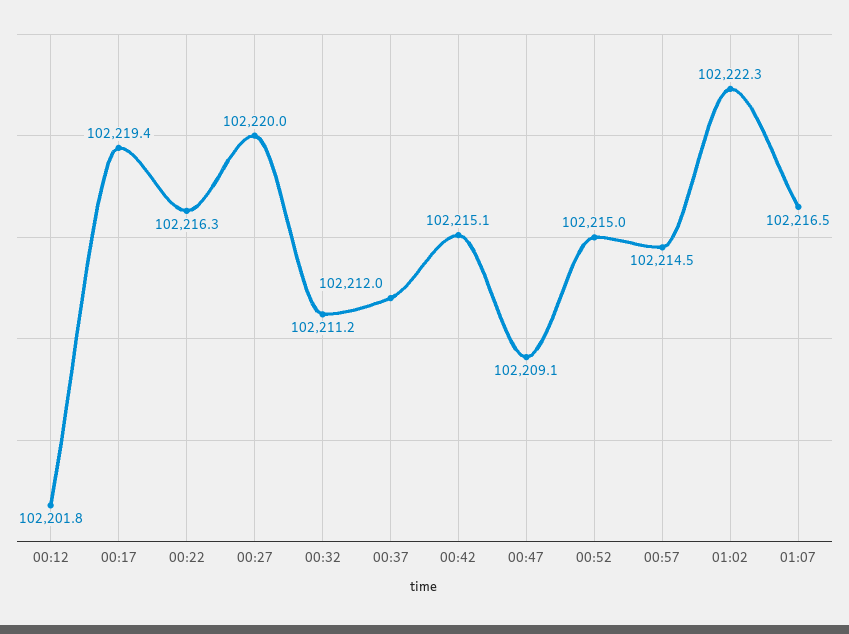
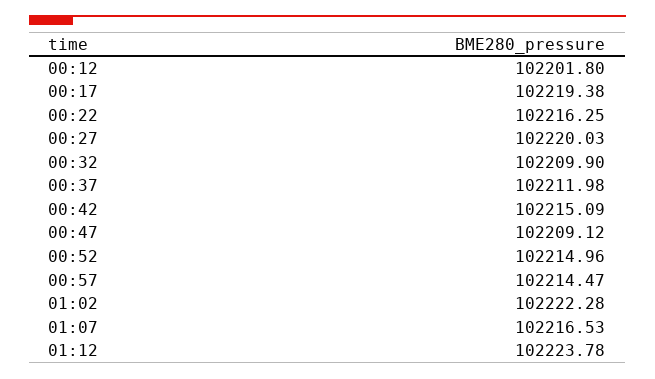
00:32: 102211.2 -> 102209.9
01:12: none -> 102223.78

